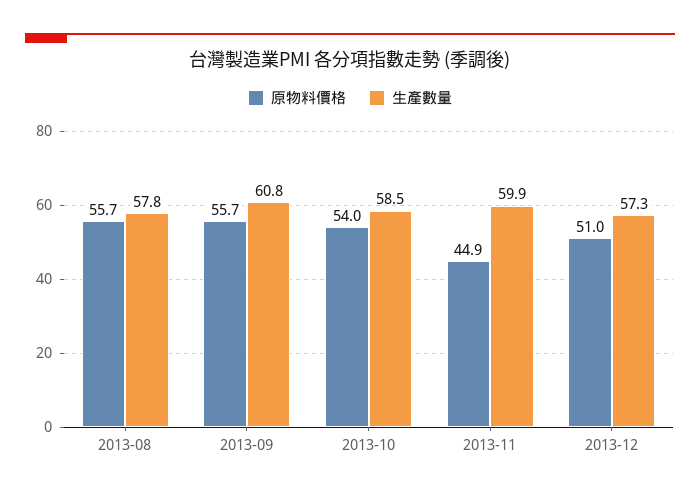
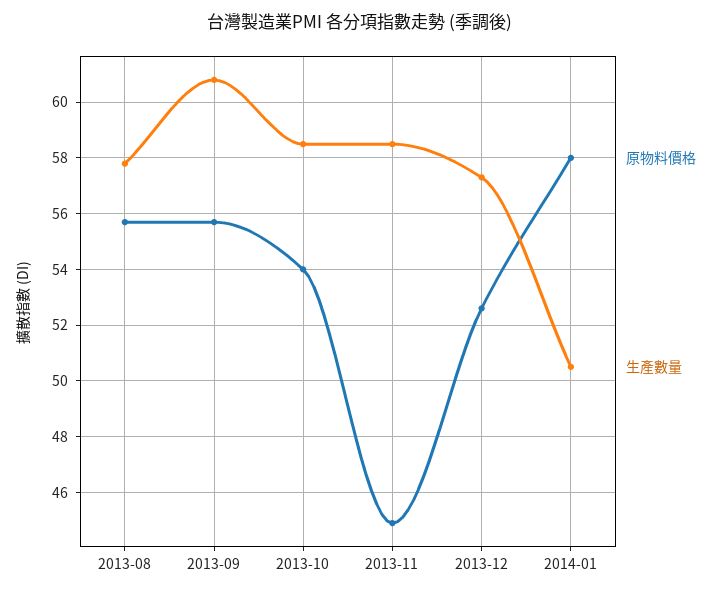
生產數量, 2013-11: 59.9 -> 58.5
原物料價格, 2013-12: 51 -> 52.5
原物料價格, 2014-01: none -> 58
生產數量, 2014-01: none -> 50.5

